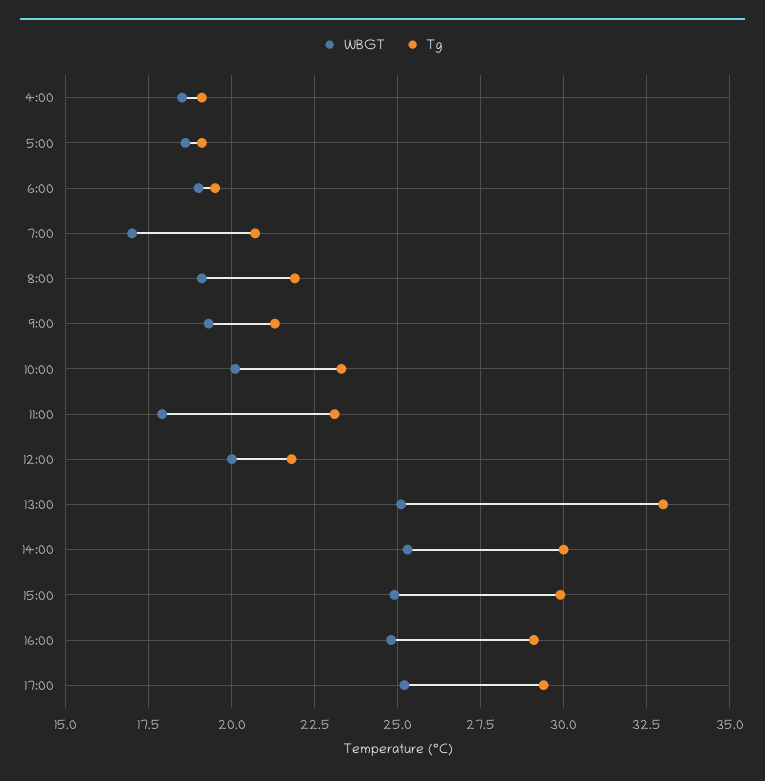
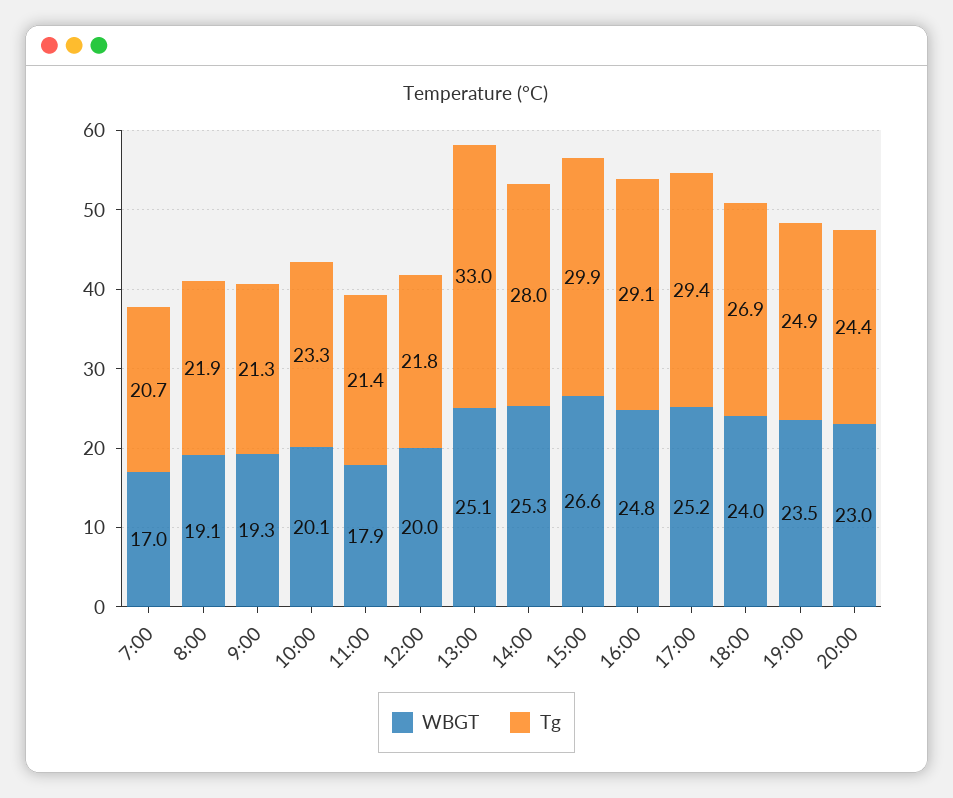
WBGT, 4:00: 18.5 -> none
Tg, 4:00: 19 -> none
WBGT, 5:00: 18.5 -> none
Tg, 5:00: 19 -> none
WBGT, 6:00: 19 -> none
Tg, 6:00: 19.5 -> none
Tg, 11:00: 23 -> 21.4
Tg, 14:00: 30 -> 28
WBGT, 15:00: 25 -> 26.6
WBGT, 18:00: none -> 24
Tg, 18:00: none -> 26.9
WBGT, 19:00: none -> 23.5
Tg, 19:00: none -> 24.9
WBGT, 20:00: none -> 23
Tg, 20:00: none -> 24.4

